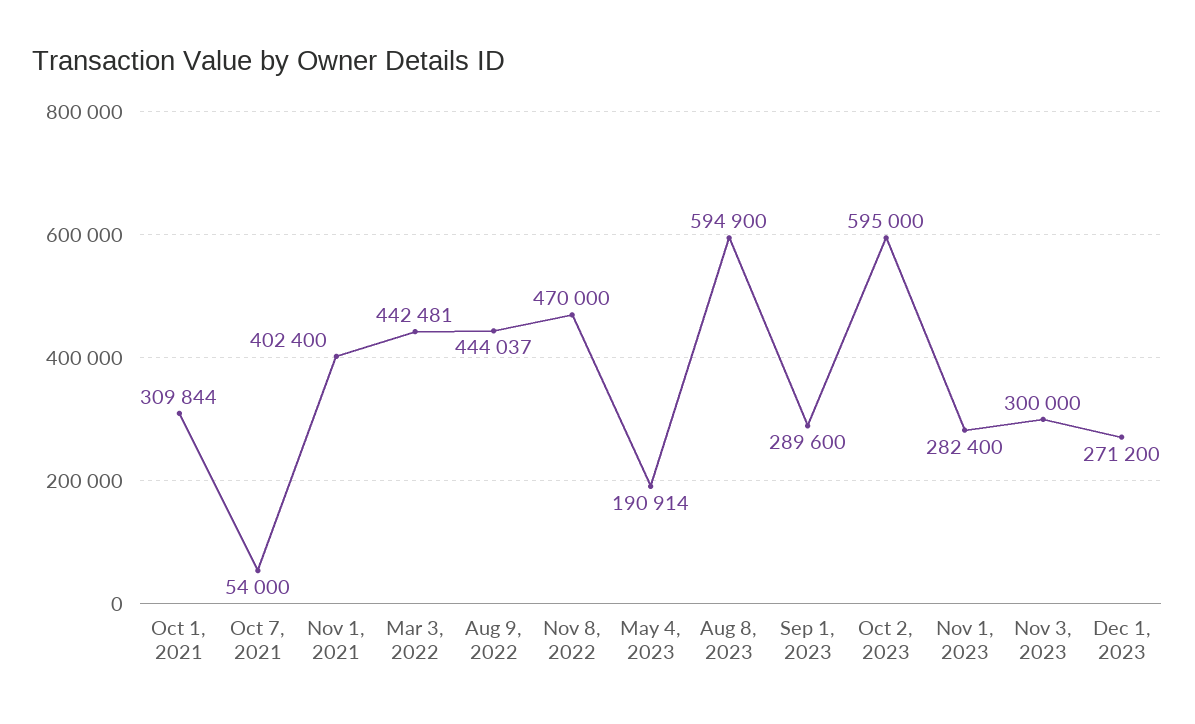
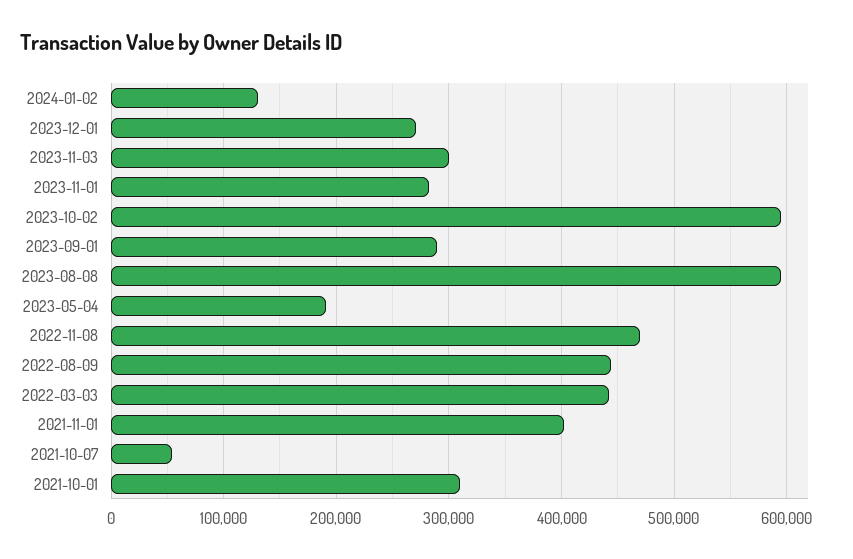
2024-01-02: none -> 130000

